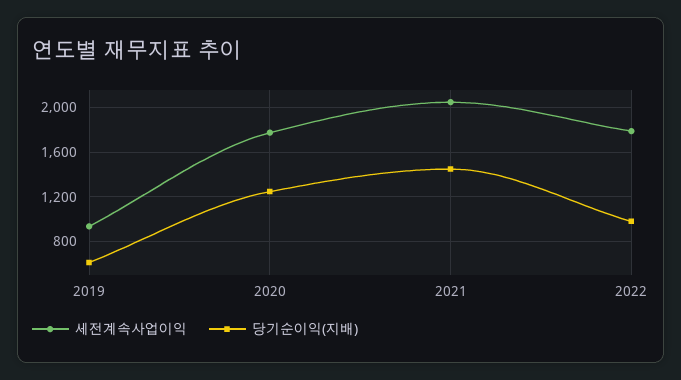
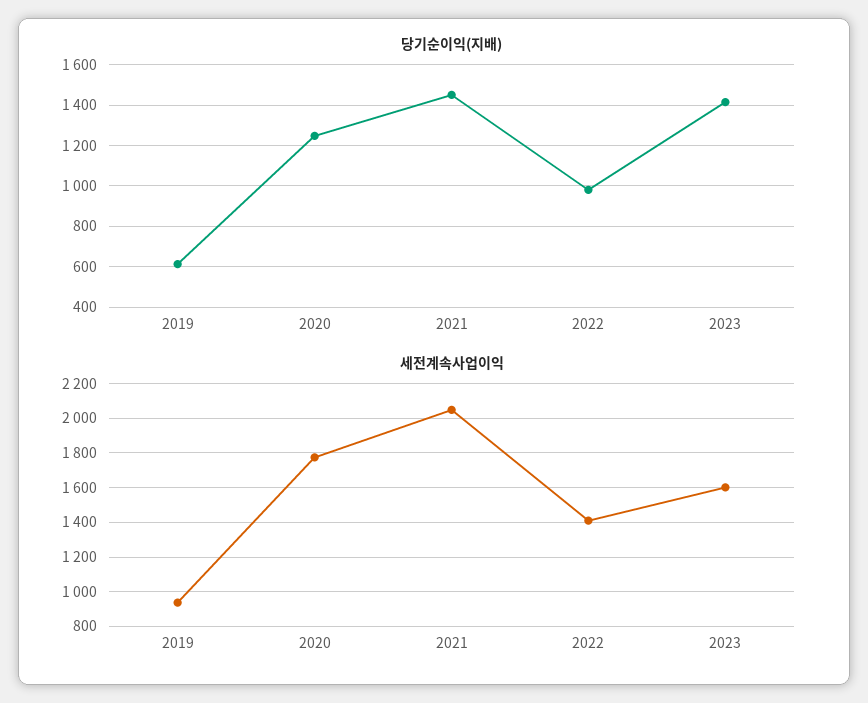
세전계속사업이익, 2022: 1800 -> 1400
당기순이익(지배), 2023: none -> 1400
세전계속사업이익, 2023: none -> 1600

